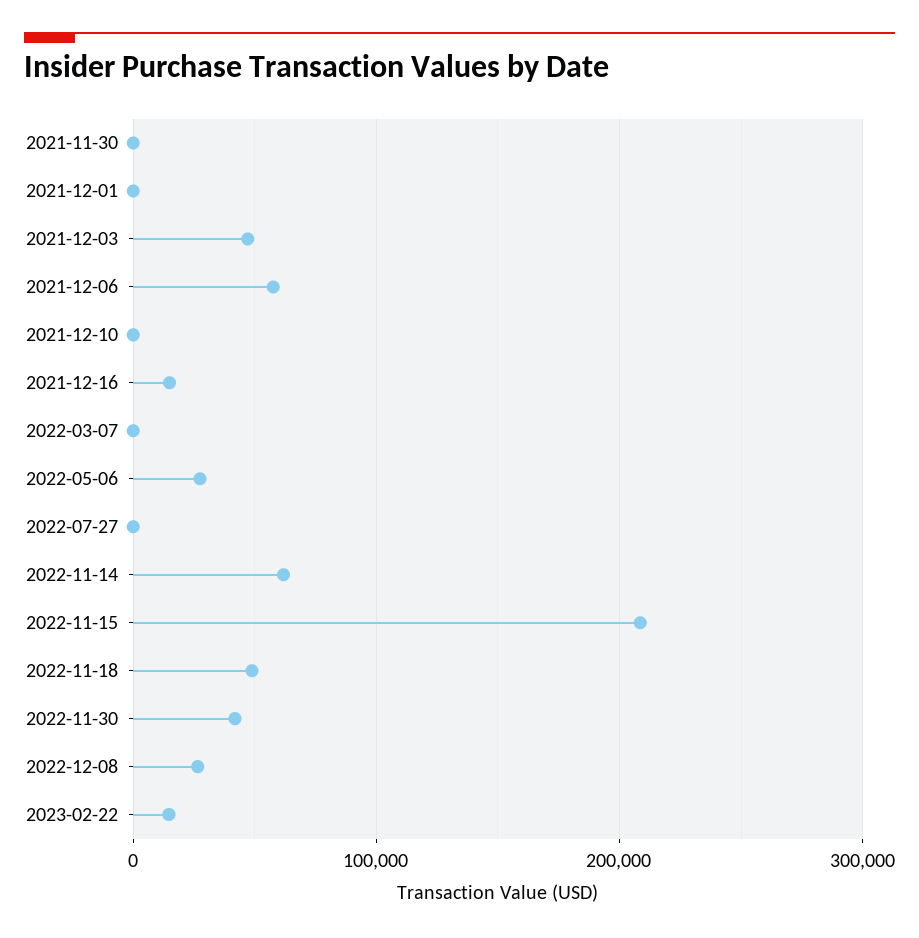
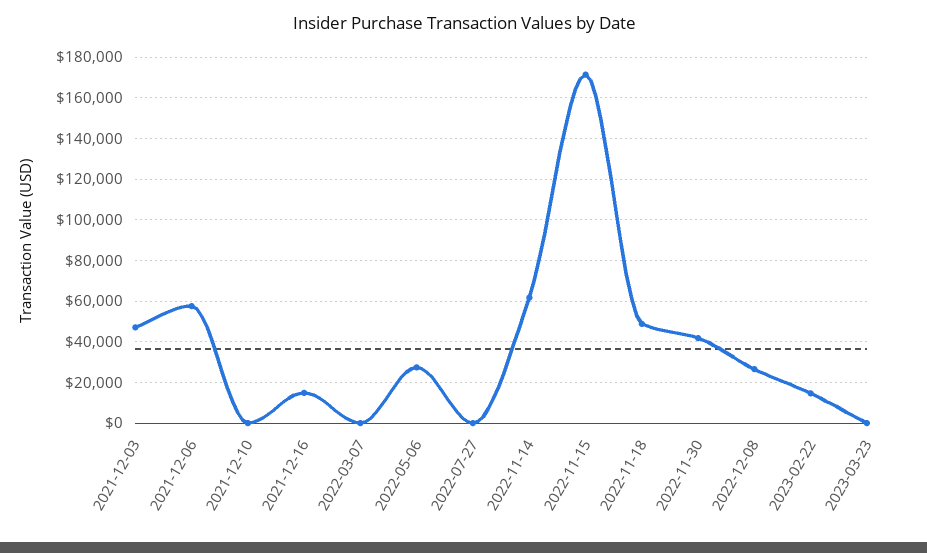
2021-11-30: 0 -> none
2021-12-01: 0 -> none
2022-11-15: 210000 -> 170000
2023-03-23: none -> 0

